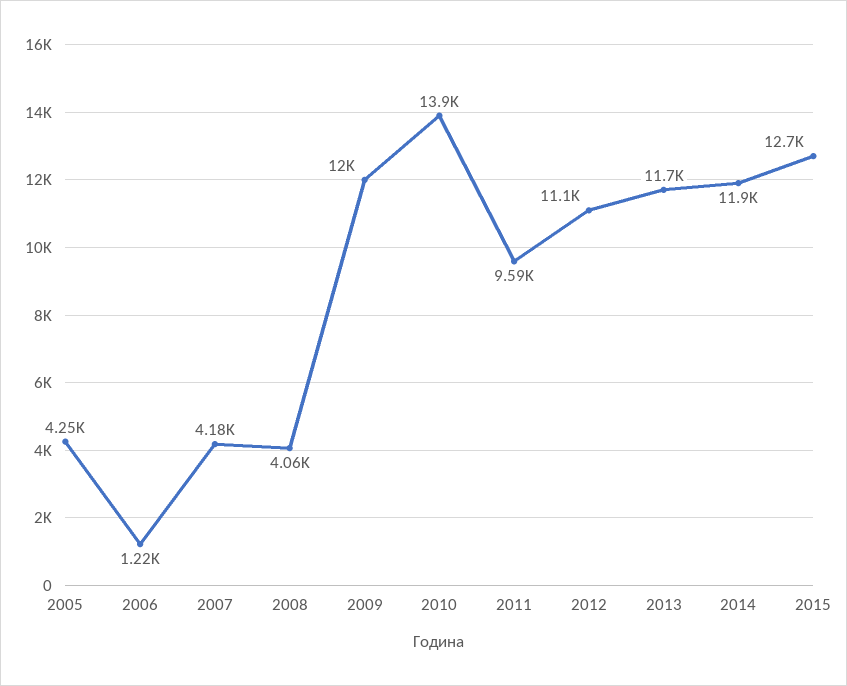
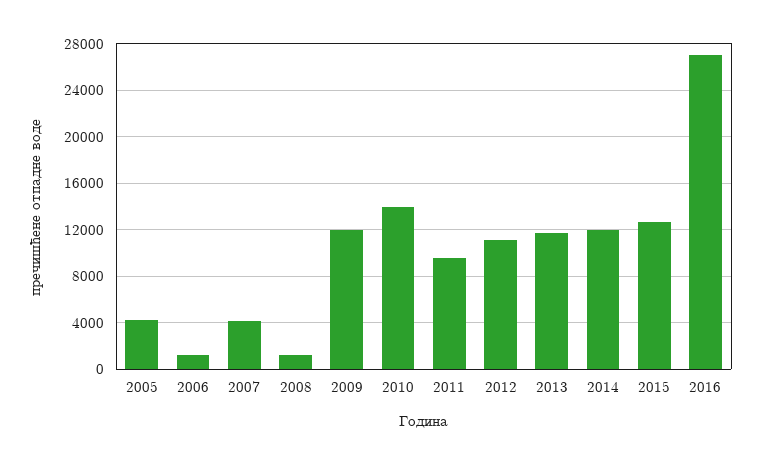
2008: 4060 -> 1000
2016: none -> 27000

